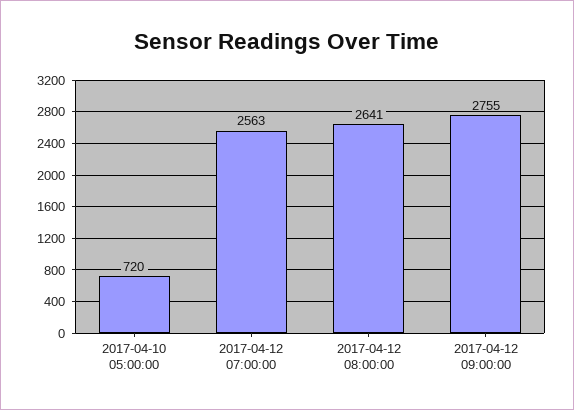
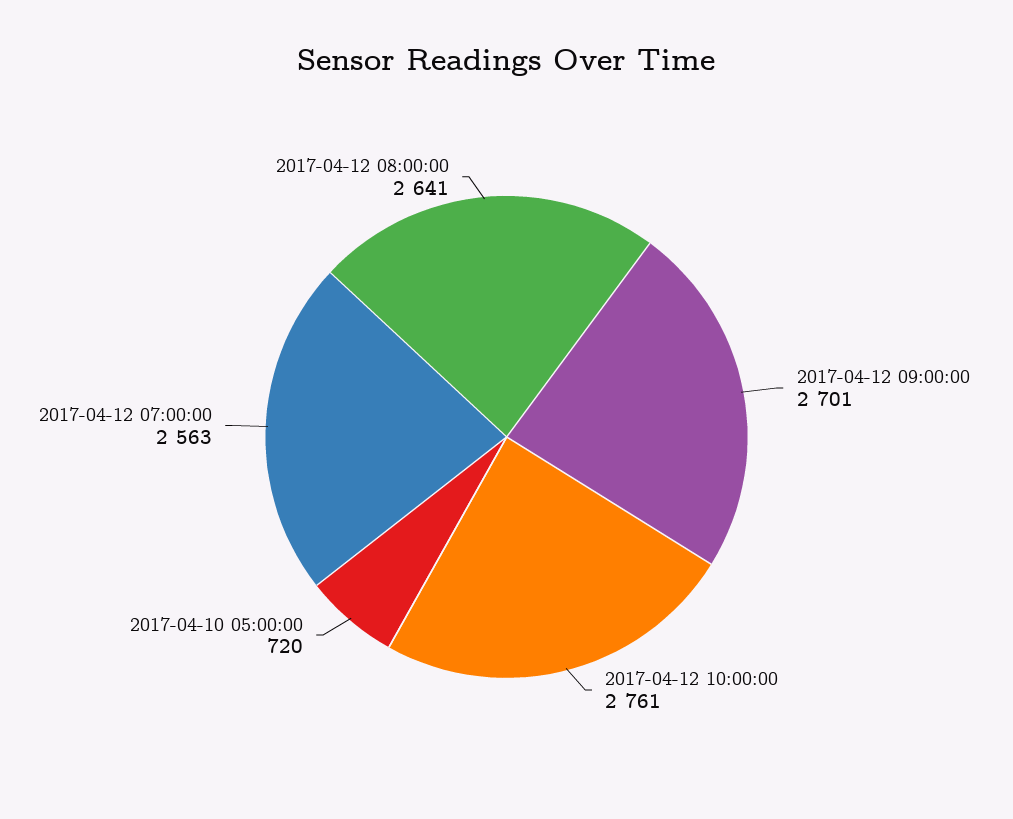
2017-04-12 09:00:00: 2755 -> 2701
2017-04-12 10:00:00: none -> 2761

